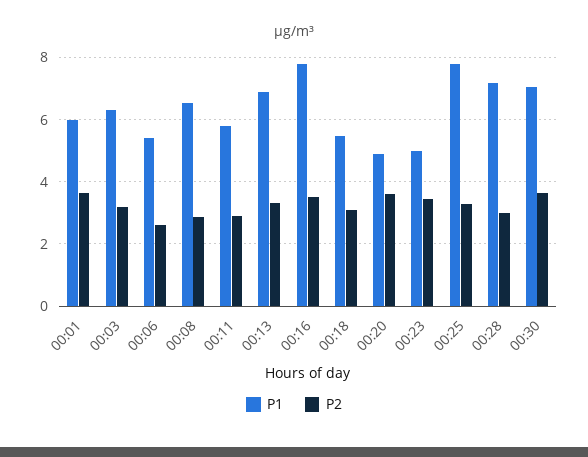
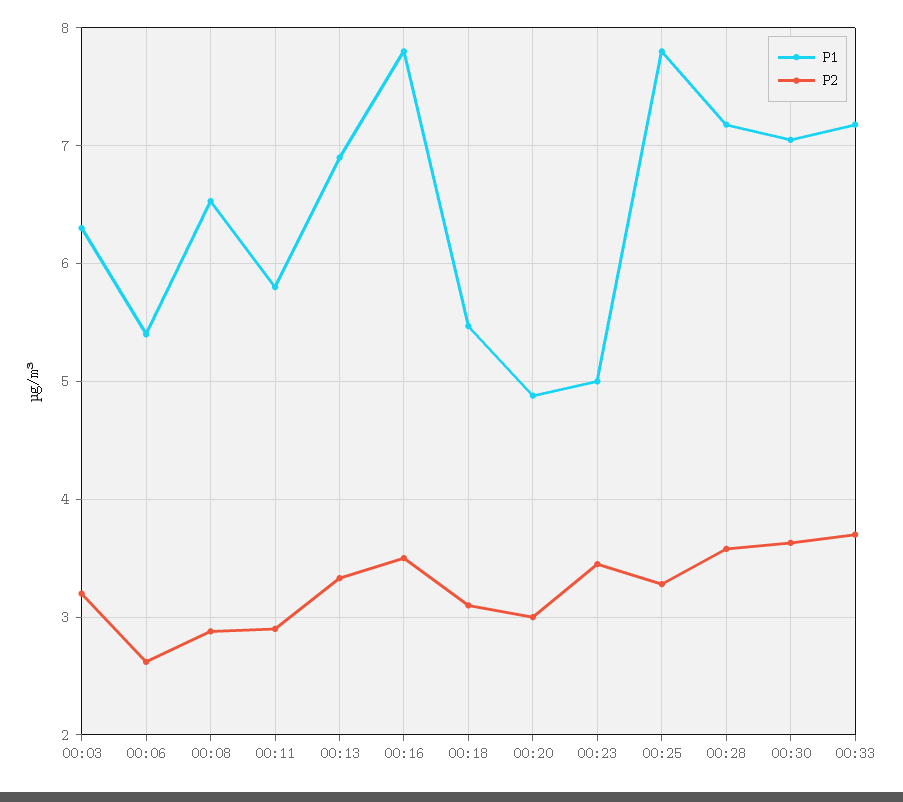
P1, 00:01: 6 -> none
P2, 00:01: 3.6 -> none
P2, 00:20: 3.6 -> 3
P2, 00:28: 3 -> 3.6
P1, 00:33: none -> 7.2
P2, 00:33: none -> 3.7

